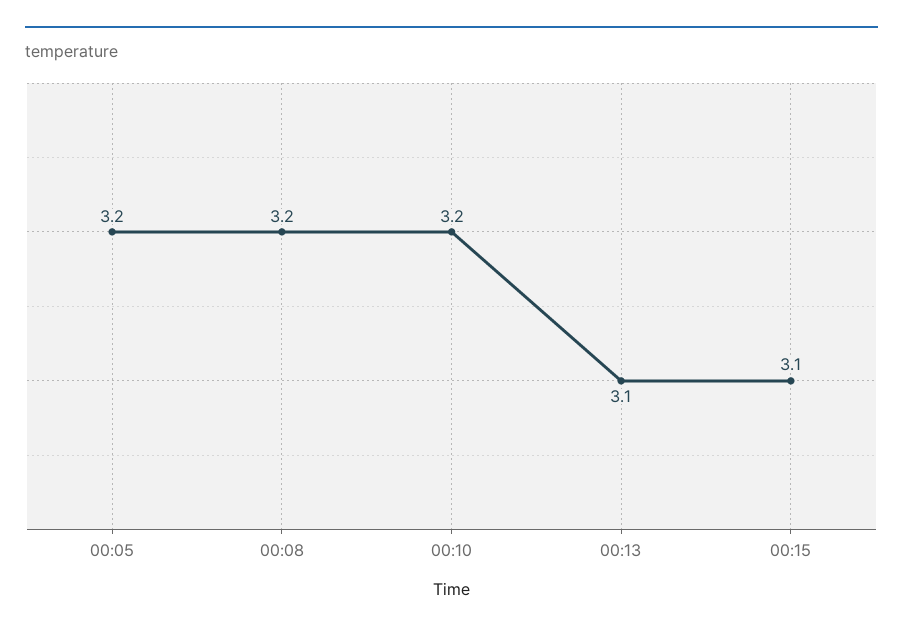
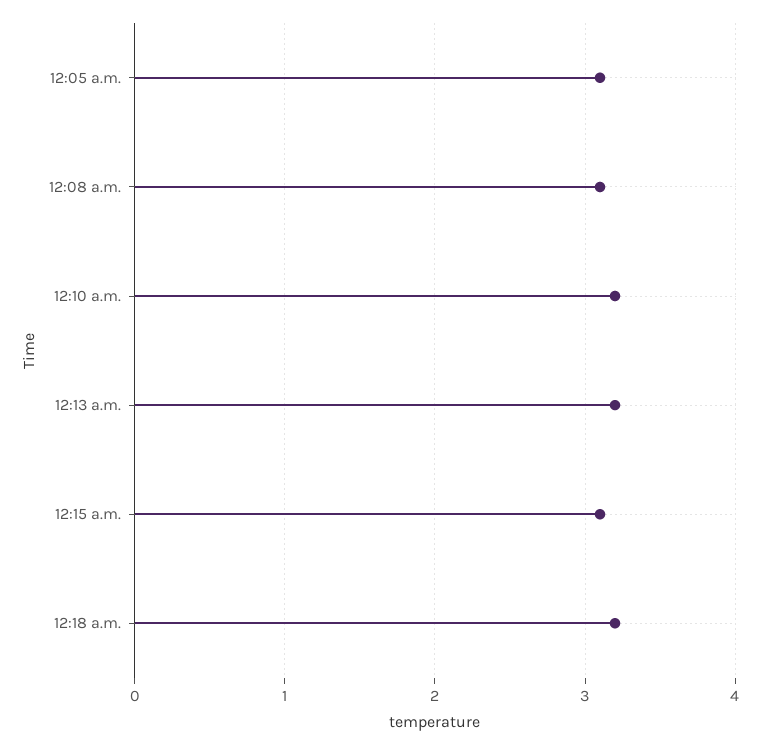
00:05: 3.2 -> 3.1
00:08: 3.2 -> 3.1
00:13: 3.1 -> 3.2
12:18 a.m.: none -> 3.2

